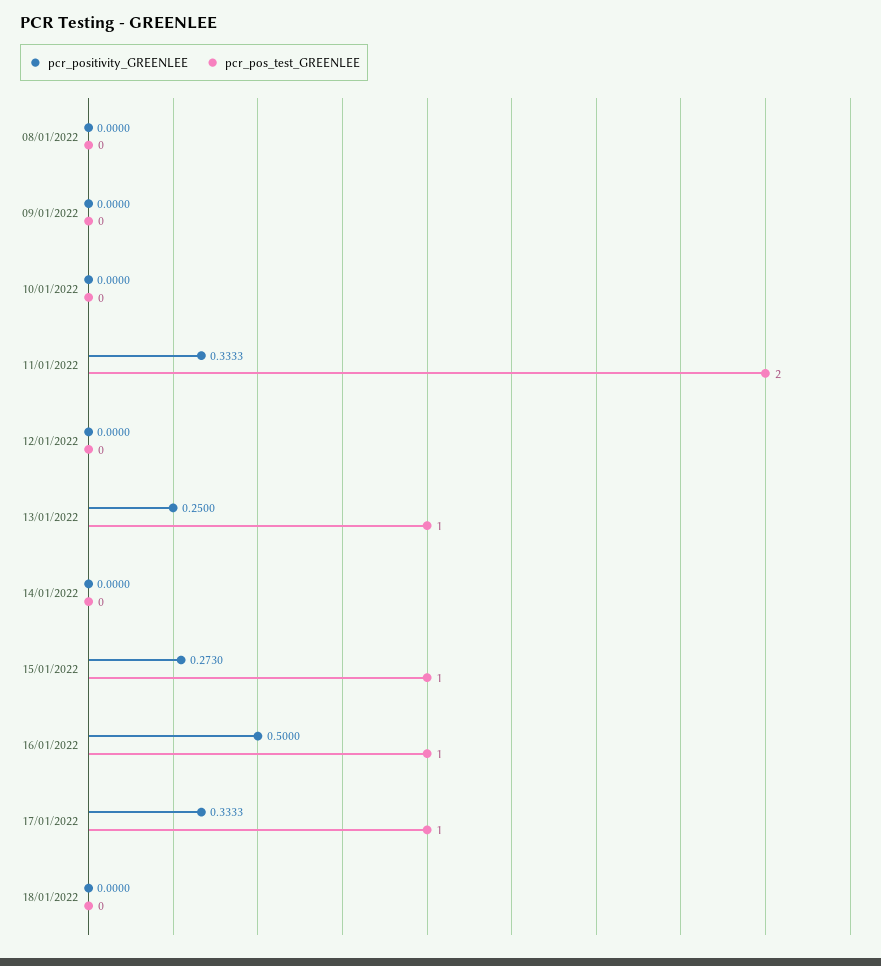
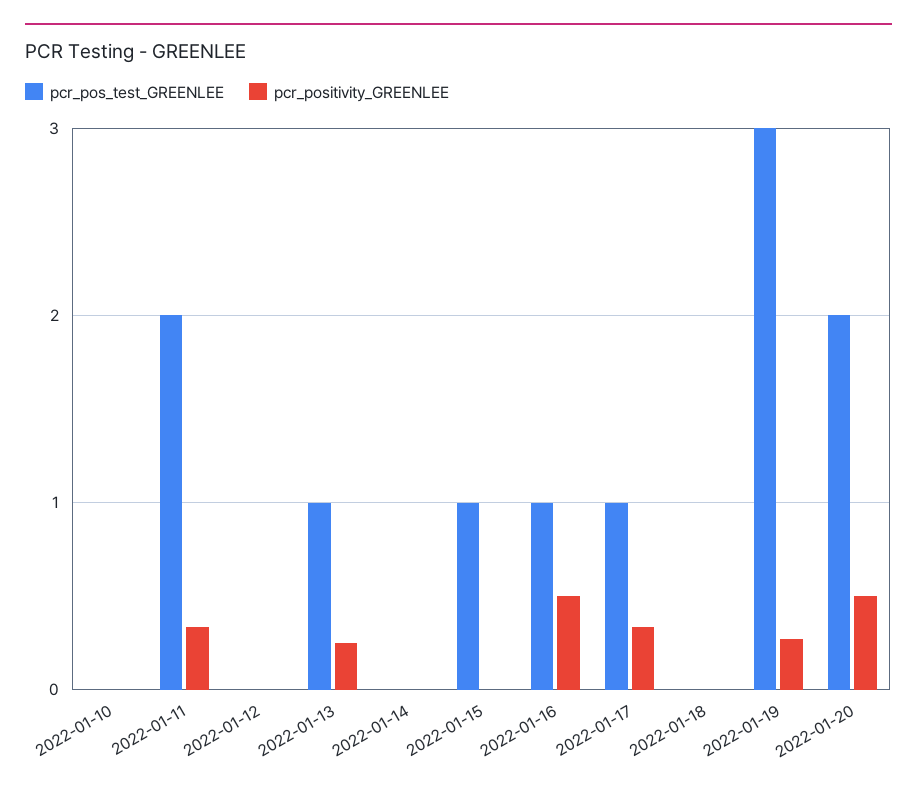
pcr_positivity_GREENLEE, 08/01/2022: 0 -> none
pcr_pos_test_GREENLEE, 08/01/2022: 0 -> none
pcr_positivity_GREENLEE, 09/01/2022: 0 -> none
pcr_pos_test_GREENLEE, 09/01/2022: 0 -> none
pcr_positivity_GREENLEE, 15/01/2022: 0.273 -> 0
pcr_pos_test_GREENLEE, 2022-01-19: none -> 3
pcr_positivity_GREENLEE, 2022-01-19: none -> 0.3
pcr_pos_test_GREENLEE, 2022-01-20: none -> 2
pcr_positivity_GREENLEE, 2022-01-20: none -> 0.5

